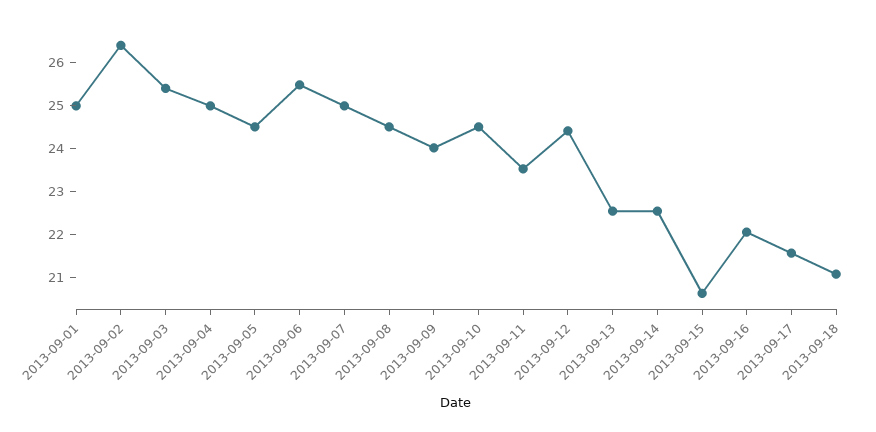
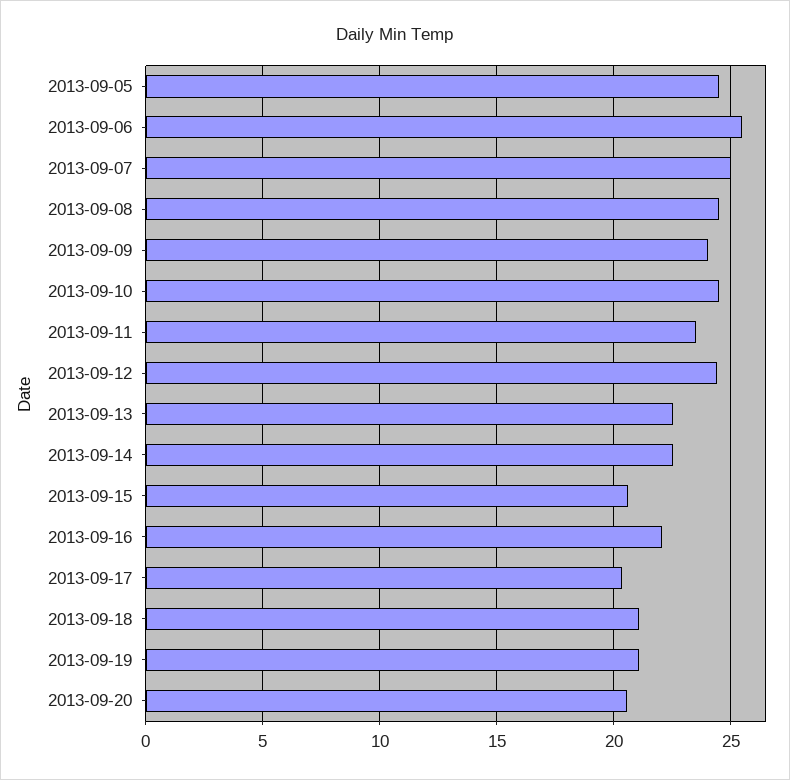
2013-09-01: 25 -> none
2013-09-02: 26.4 -> none
2013-09-03: 25.4 -> none
2013-09-04: 25 -> none
2013-09-17: 21.6 -> 20.5
2013-09-19: none -> 21
2013-09-20: none -> 20.5

